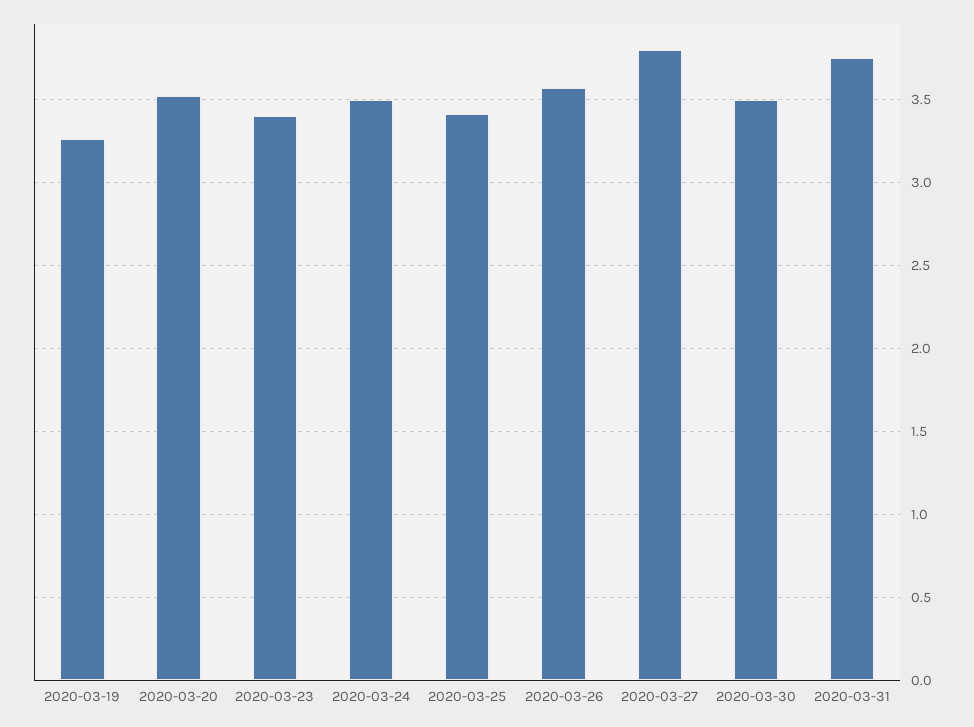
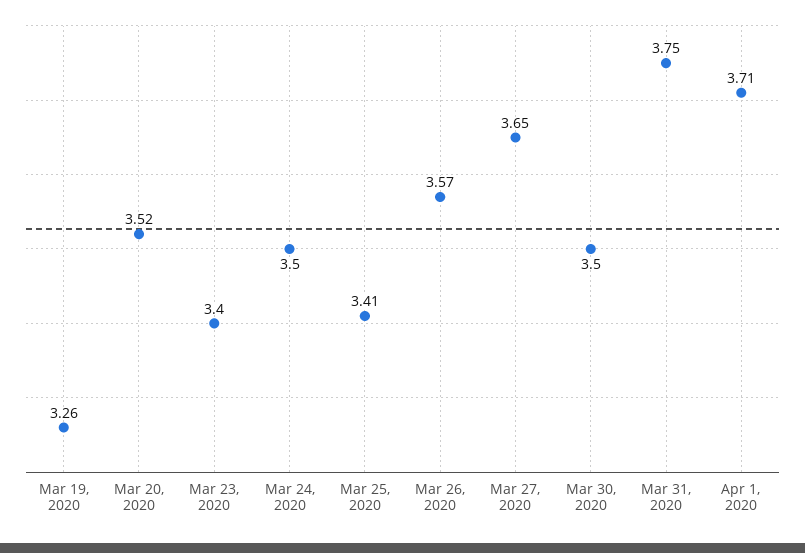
2020-03-27: 3.8 -> 3.65
Apr 1, 2020: none -> 3.71

